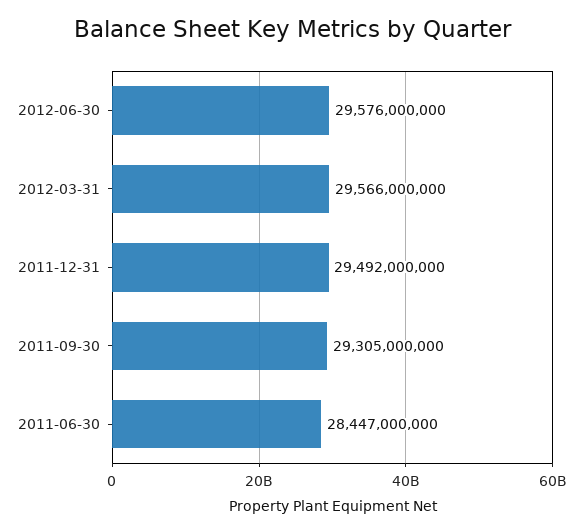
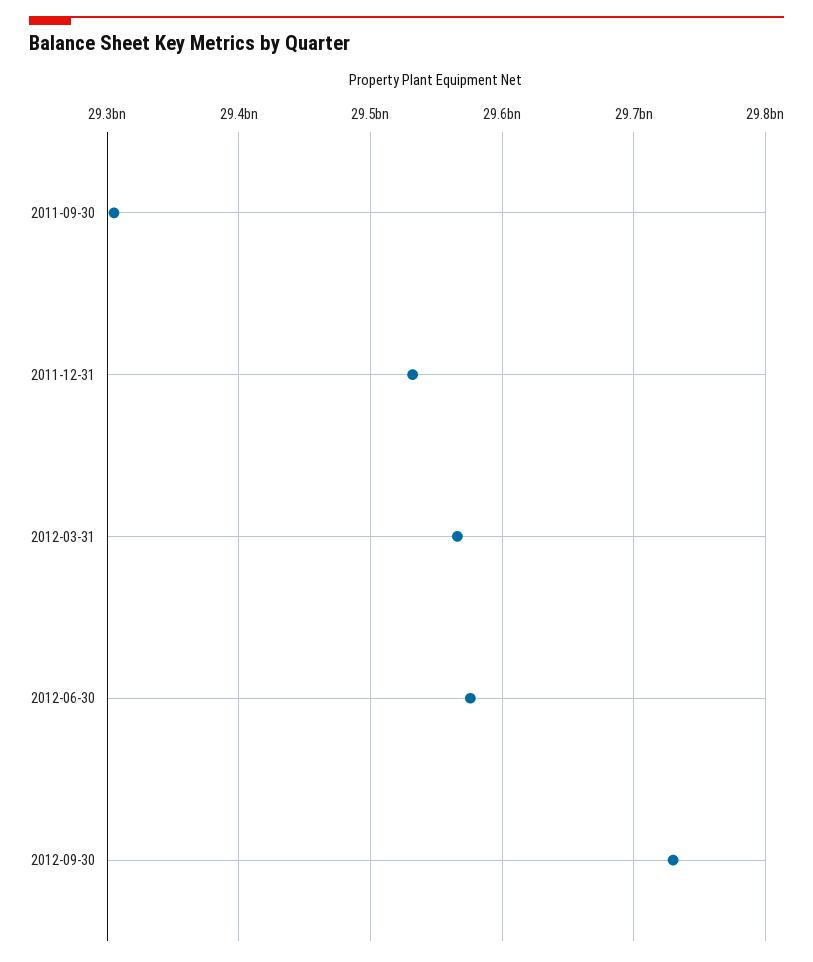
2011-12-31: 29492000000 -> 29530000000
2011-06-30: 28447000000 -> none
2012-09-30: none -> 29730000000

